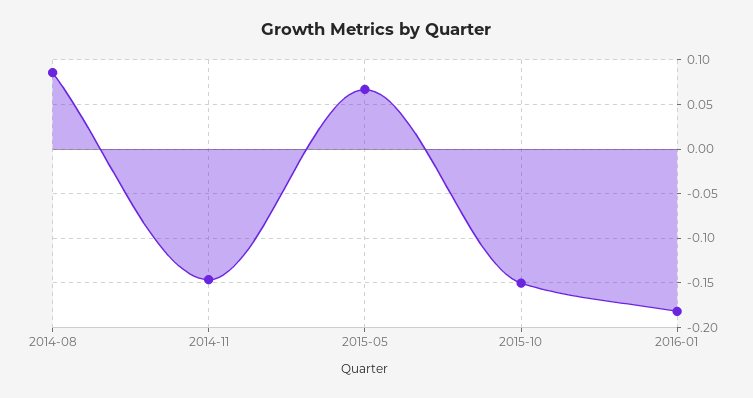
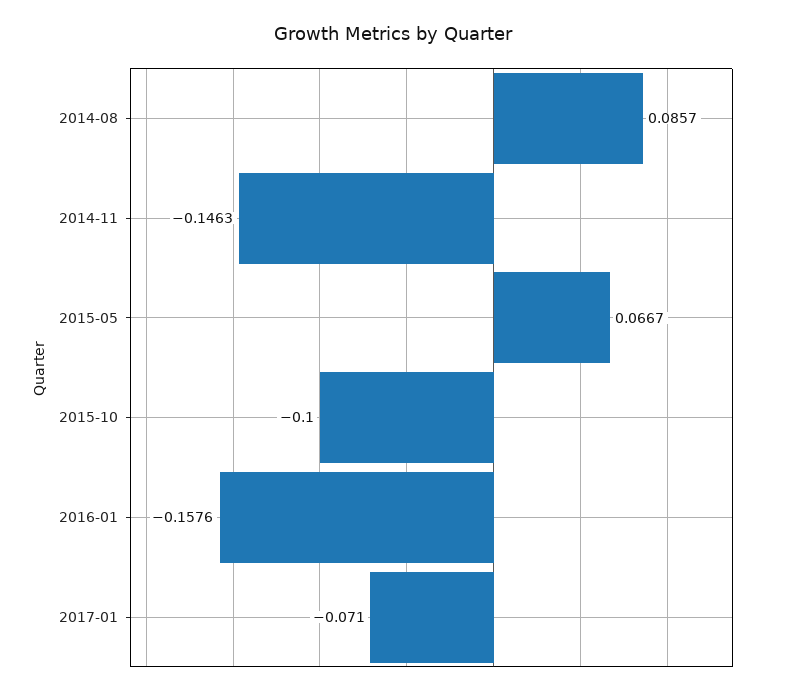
2015-10: -0.15 -> -0.1
2016-01: -0.18 -> -0.1576
2017-01: none -> -0.071

